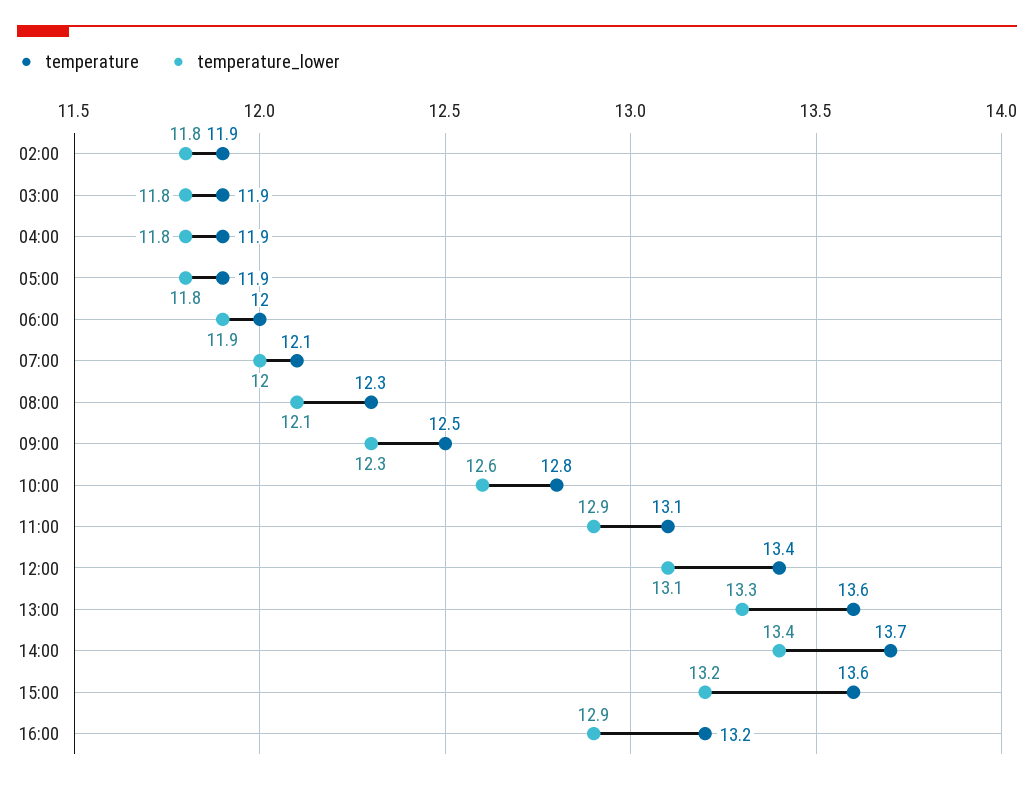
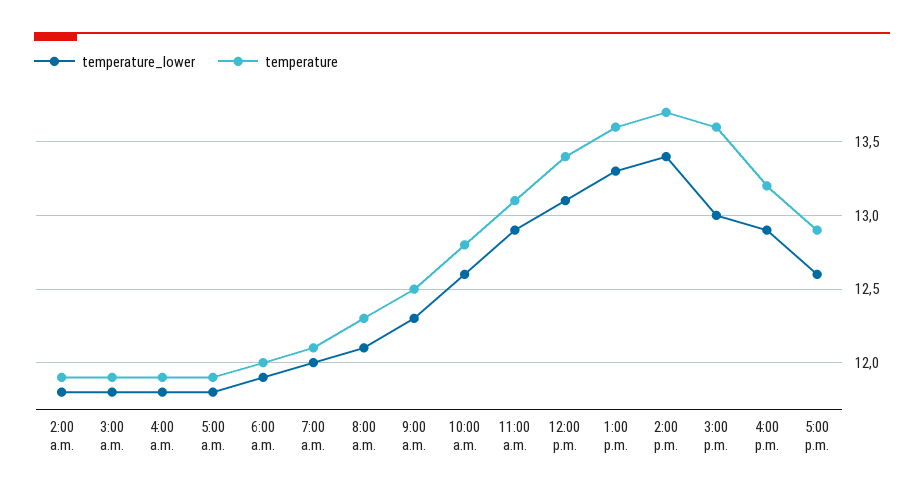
temperature_lower, 15:00: 13.2 -> 13
temperature_lower, 5:00 p.m.: none -> 12.6
temperature, 5:00 p.m.: none -> 12.9

